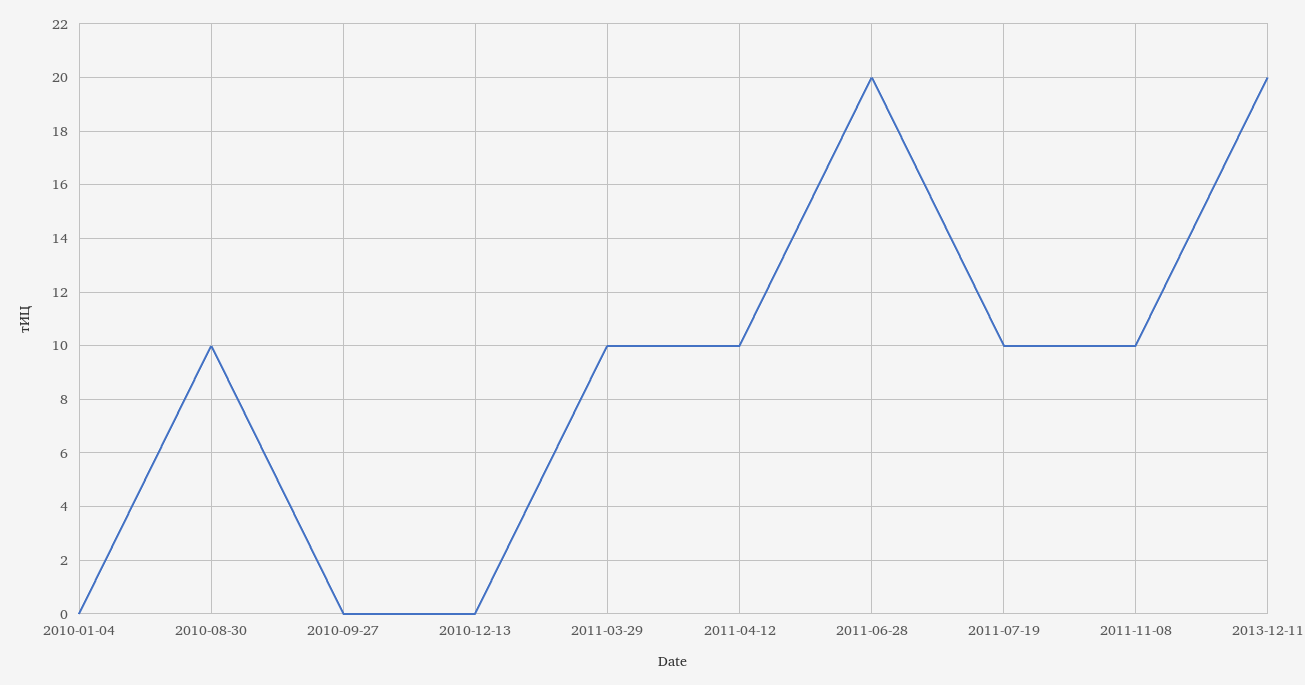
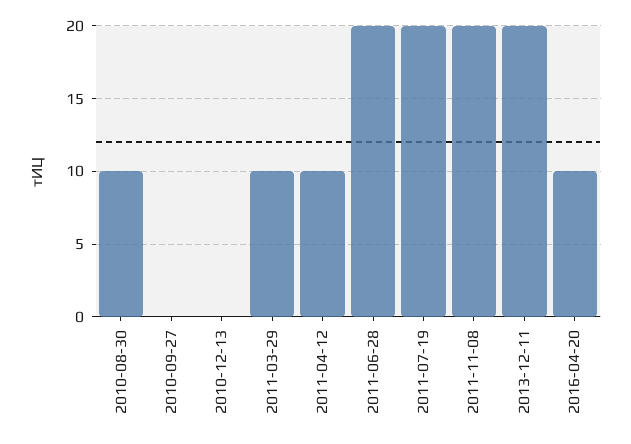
2010-01-04: 0 -> none
2011-07-19: 10 -> 20
2011-11-08: 10 -> 20
2016-04-20: none -> 10

